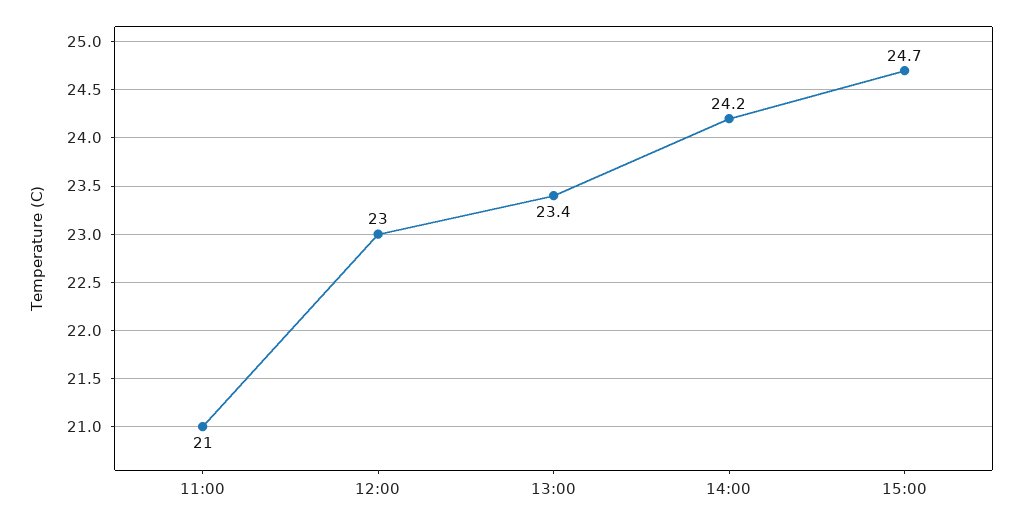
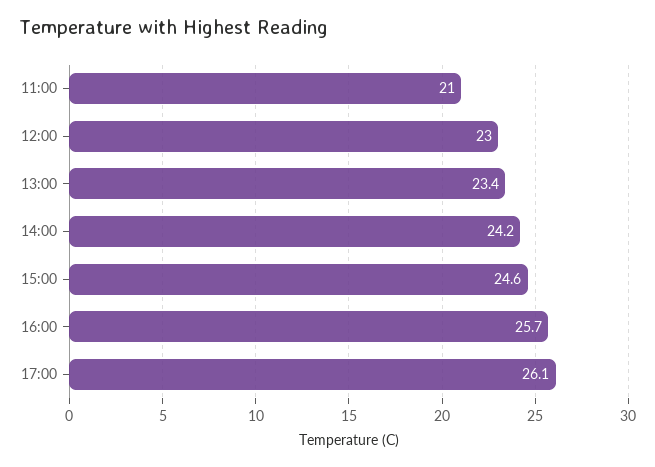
15:00: 24.7 -> 24.6
16:00: none -> 25.7
17:00: none -> 26.1

